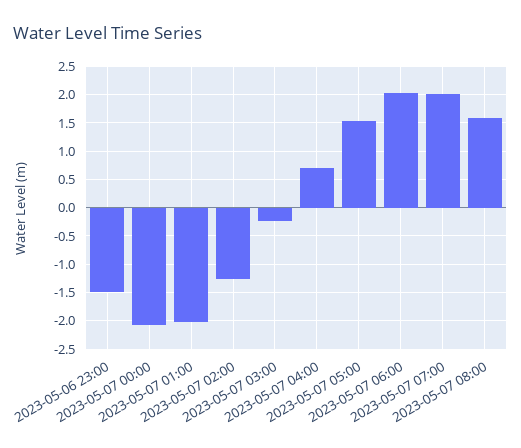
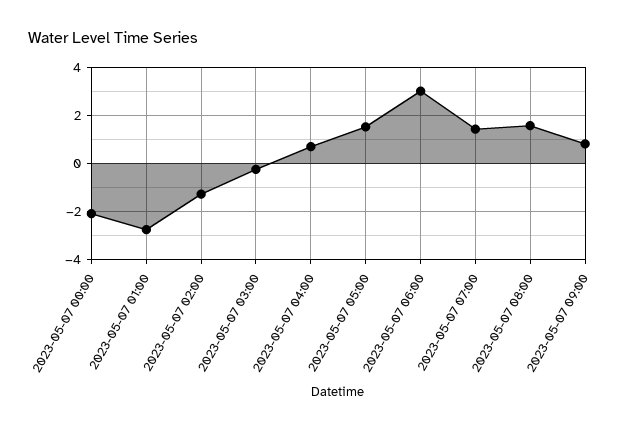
2023-05-06 23:00: -1.5 -> none
2023-05-07 01:00: -2 -> -2.75
2023-05-07 06:00: 2 -> 3
2023-05-07 07:00: 2 -> 1.5
2023-05-07 09:00: none -> 0.75

